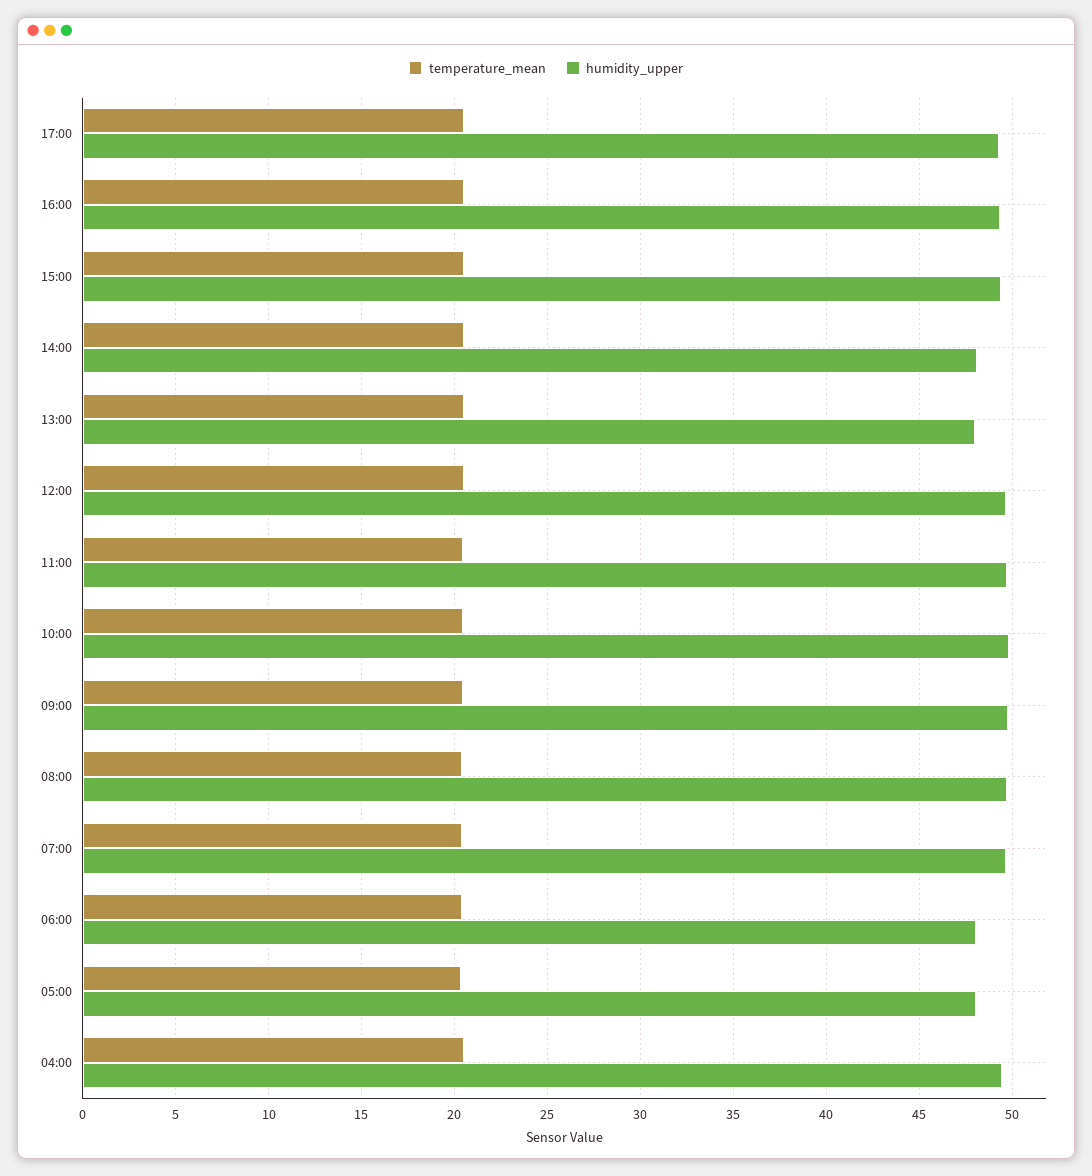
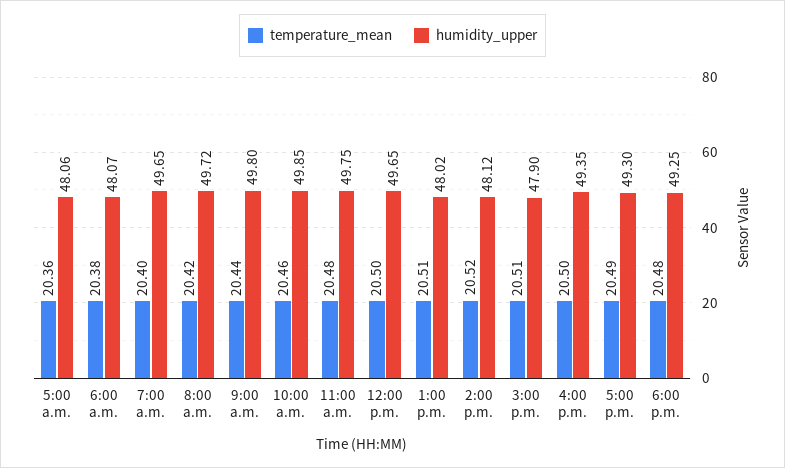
humidity_upper, 15:00: 49.5 -> 47.9
temperature_mean, 04:00: 20.5 -> none
humidity_upper, 04:00: 49.5 -> none
temperature_mean, 6:00 p.m.: none -> 20.48
humidity_upper, 6:00 p.m.: none -> 49.25

